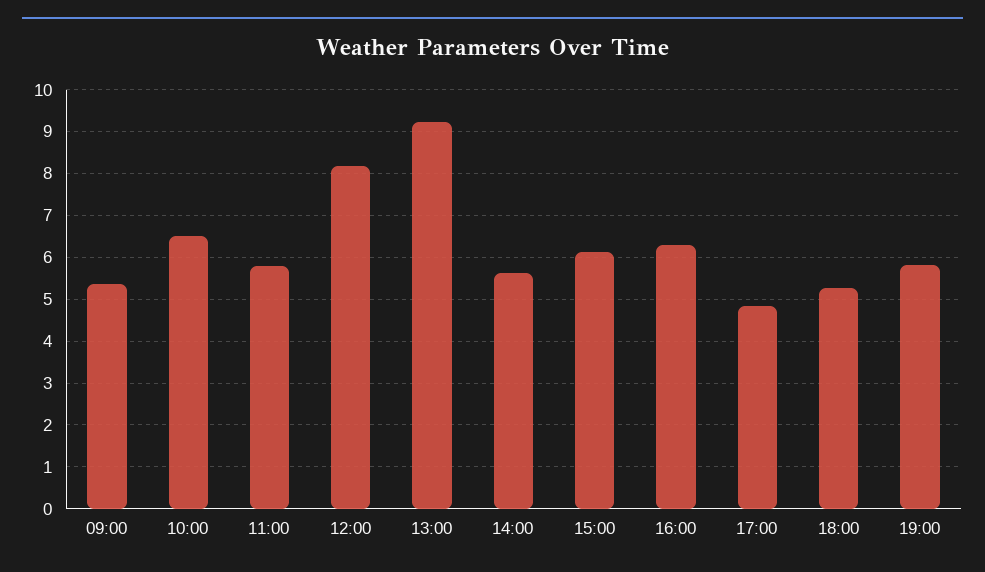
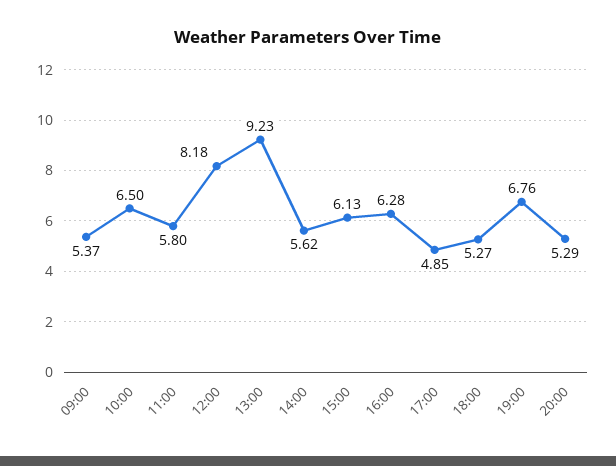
19:00: 5.8 -> 6.76
20:00: none -> 5.29

